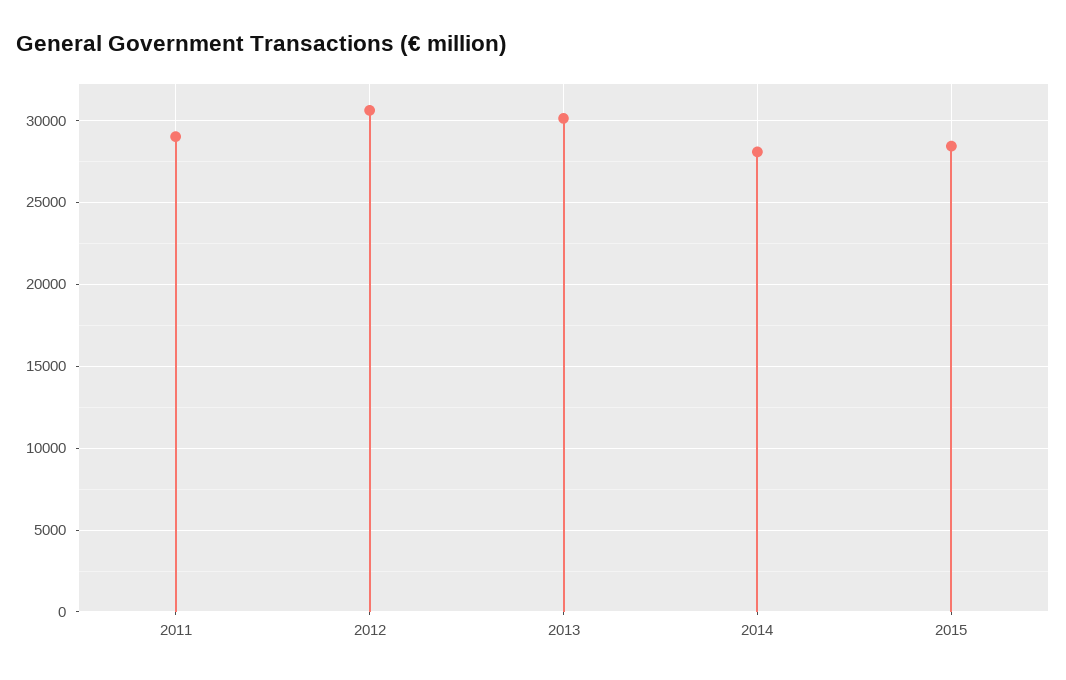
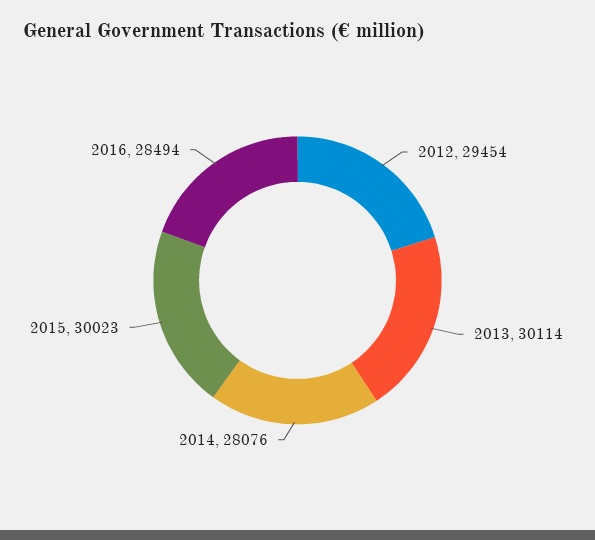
2011: 29000 -> none
2012: 30500 -> 29454
2015: 28500 -> 30023
2016: none -> 28494

